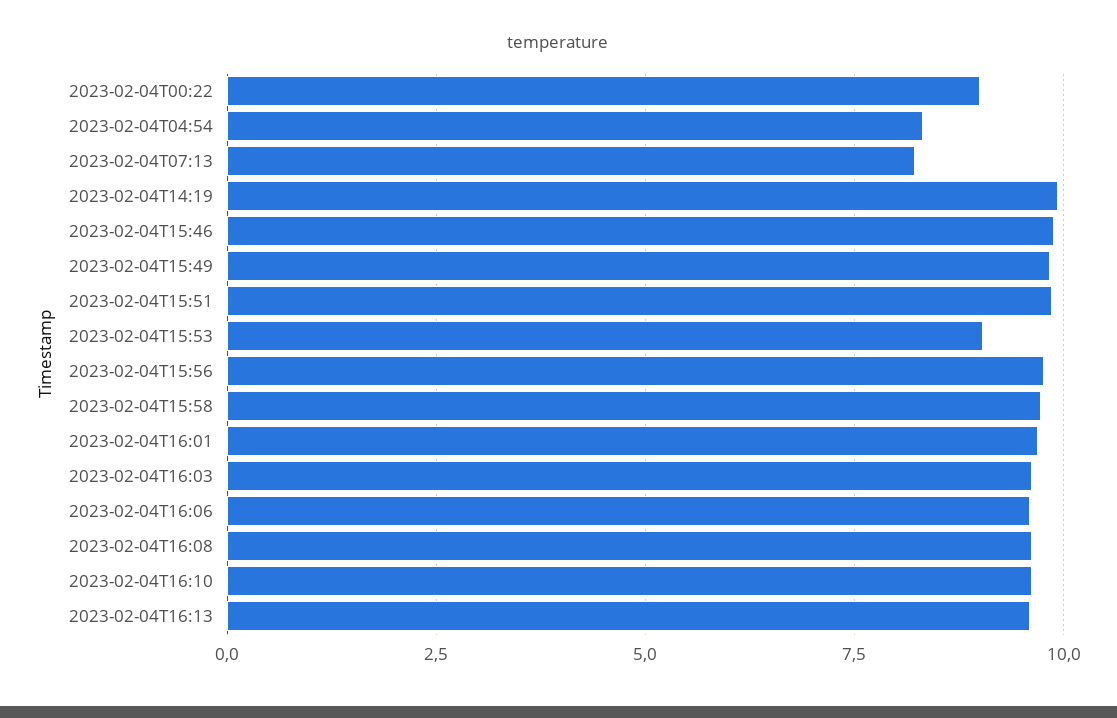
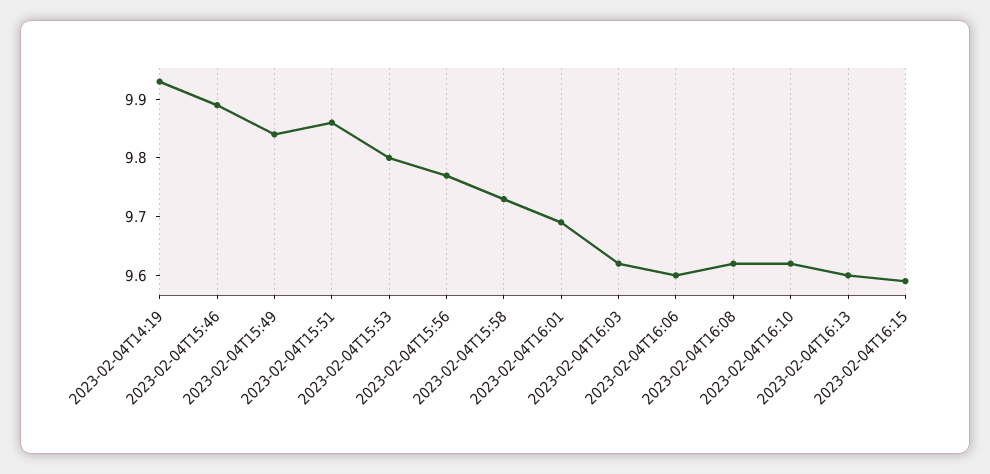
2023-02-04T00:22: 9 -> none
2023-02-04T04:54: 8.25 -> none
2023-02-04T07:13: 8.25 -> none
2023-02-04T15:53: 9 -> 9.8
2023-02-04T16:15: none -> 9.6

